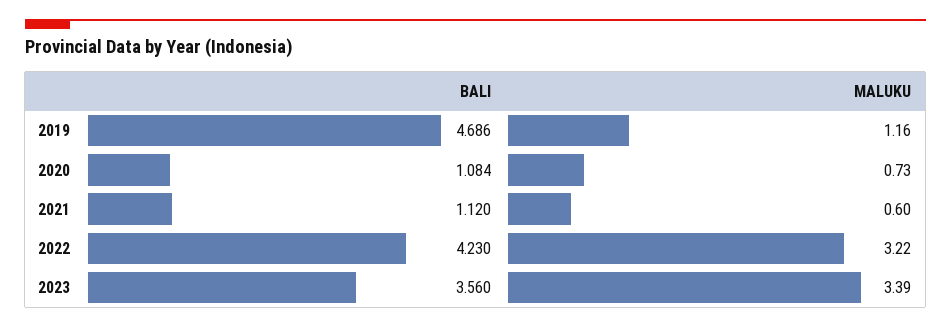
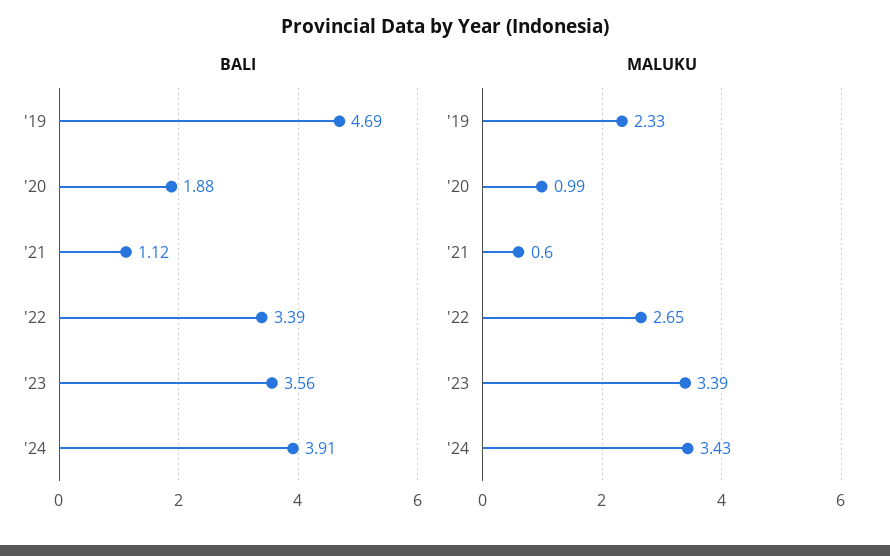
MALUKU, 2019: 1.16 -> 2.33
BALI, 2020: 1.084 -> 1.88
MALUKU, 2020: 0.73 -> 0.99
BALI, 2022: 4.23 -> 3.39
MALUKU, 2022: 3.22 -> 2.65
BALI, '24: none -> 3.91
MALUKU, '24: none -> 3.43

